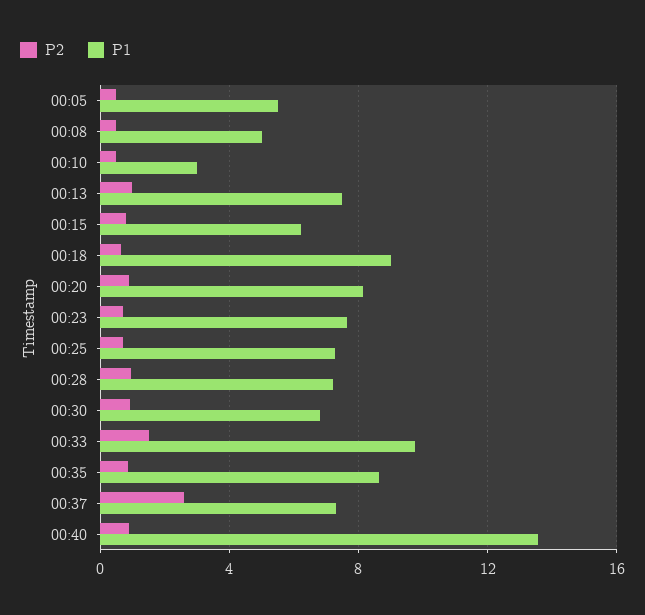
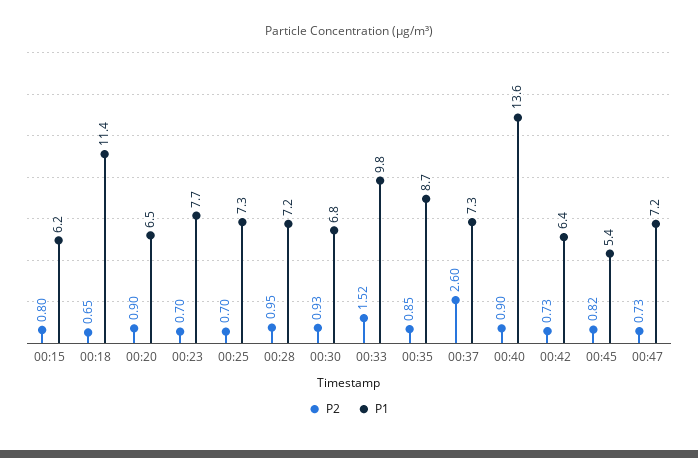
P2, 00:05: 0.5 -> none
P1, 00:05: 5.5 -> none
P2, 00:08: 0.5 -> none
P1, 00:08: 5 -> none
P2, 00:10: 0.5 -> none
P1, 00:10: 3 -> none
P2, 00:13: 1 -> none
P1, 00:13: 7.5 -> none
P1, 00:18: 9 -> 11.4
P1, 00:20: 8 -> 6.5
P2, 00:42: none -> 0.73
P1, 00:42: none -> 6.4
P2, 00:45: none -> 0.82
P1, 00:45: none -> 5.4
P2, 00:47: none -> 0.73
P1, 00:47: none -> 7.2

